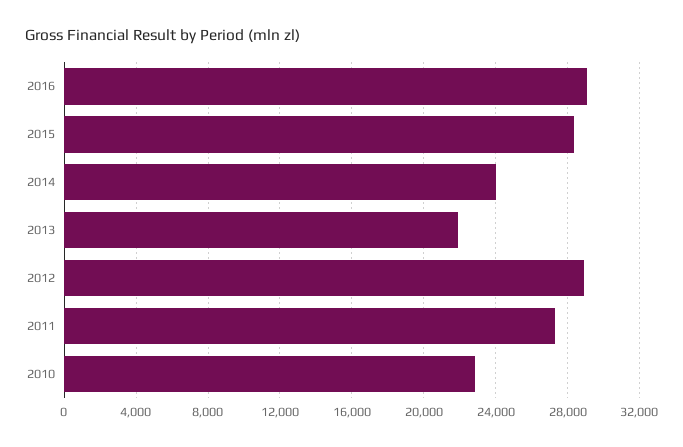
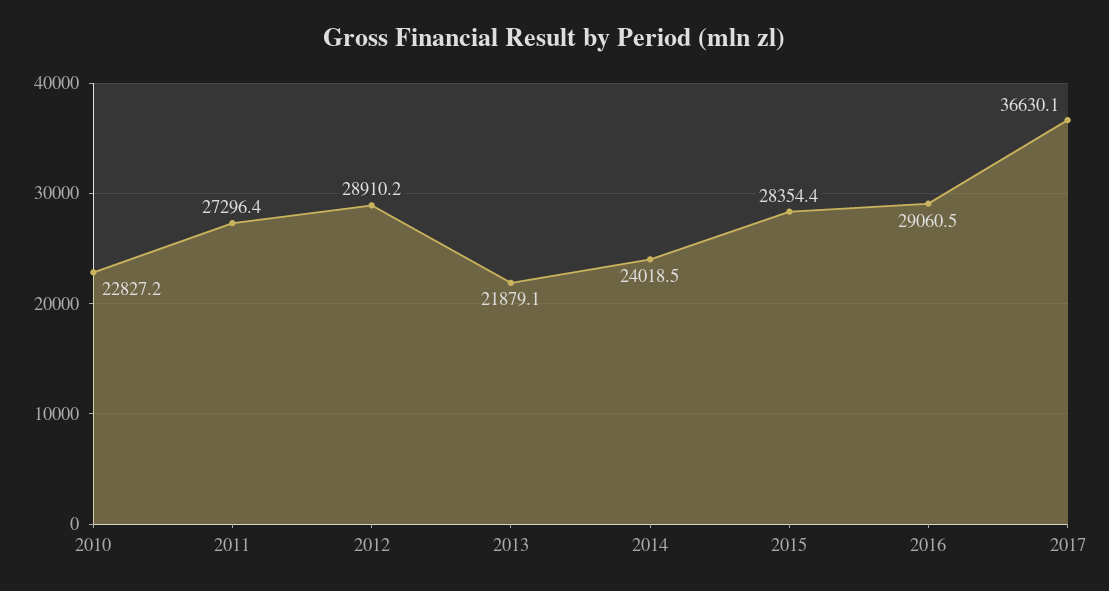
2017: none -> 36630.1

